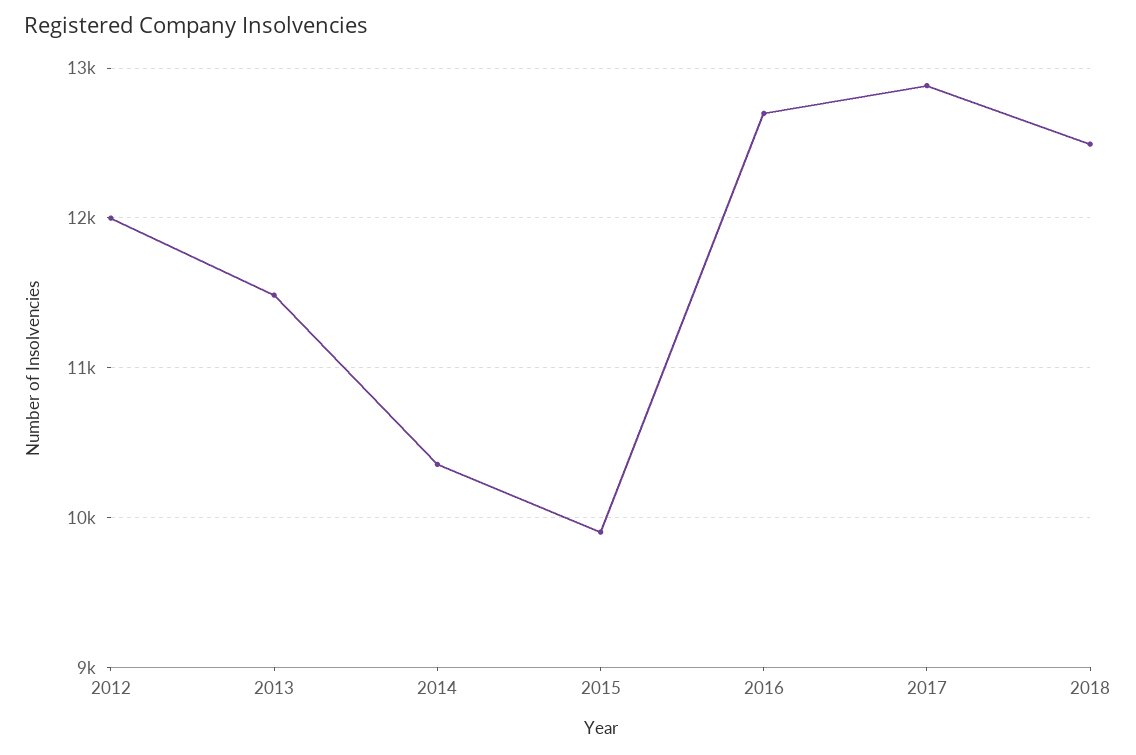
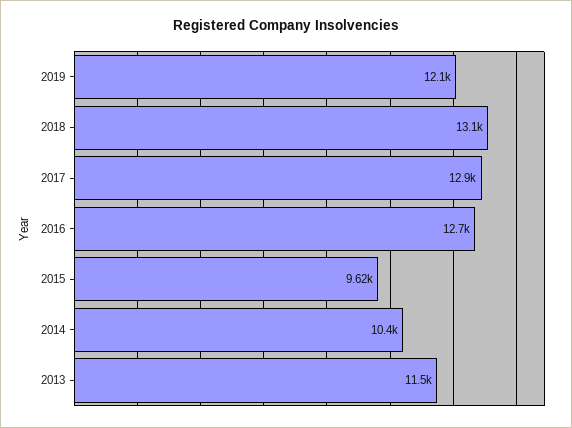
2012: 12000 -> none
2015: 9900 -> 9620
2018: 12500 -> 13100
2019: none -> 12100

